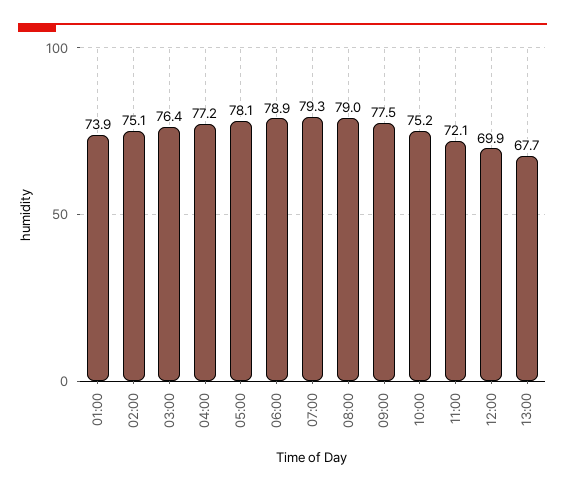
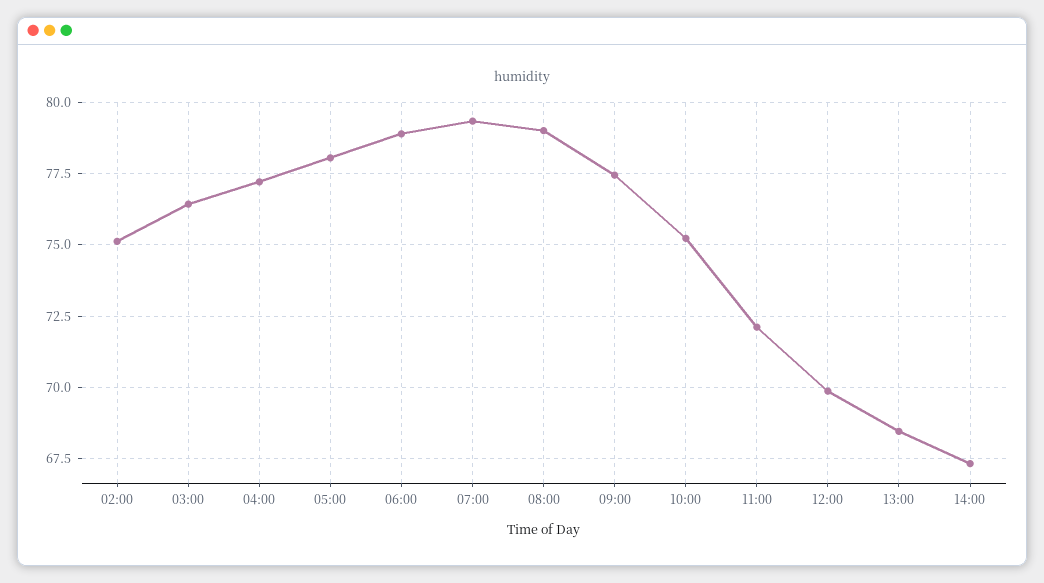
01:00: 73.9 -> none
13:00: 67.7 -> 68.5
14:00: none -> 67.25

